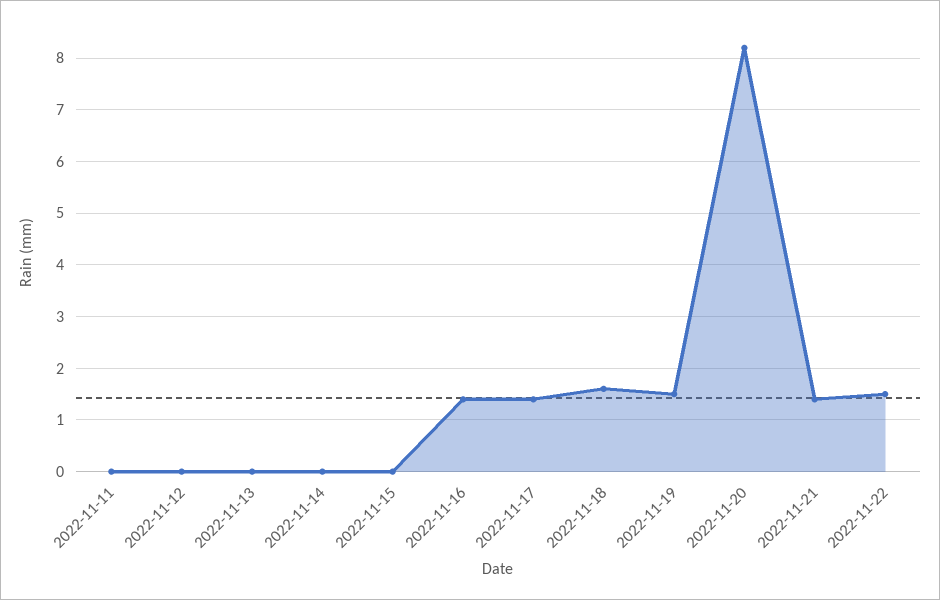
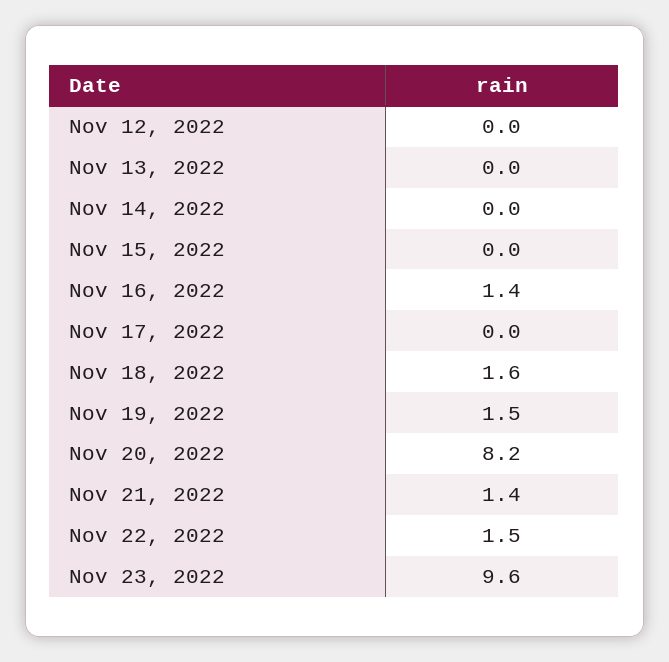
2022-11-11: 0 -> none
2022-11-17: 1.5 -> 0
Nov 23, 2022: none -> 9.6

